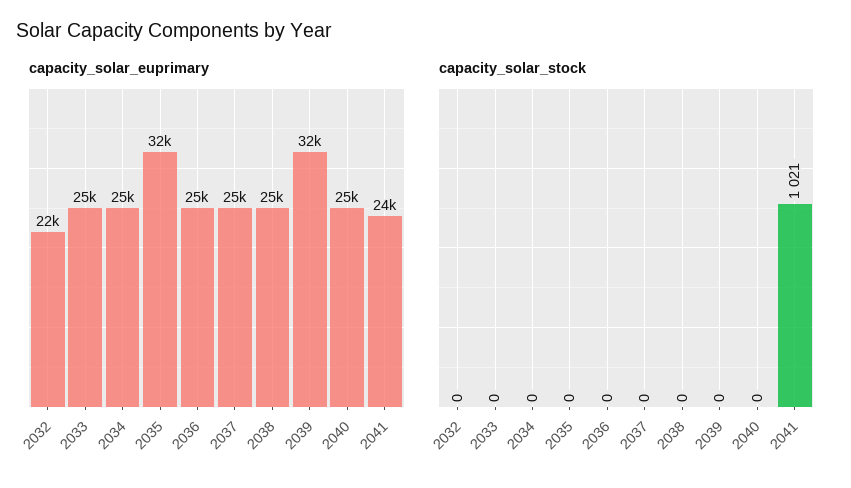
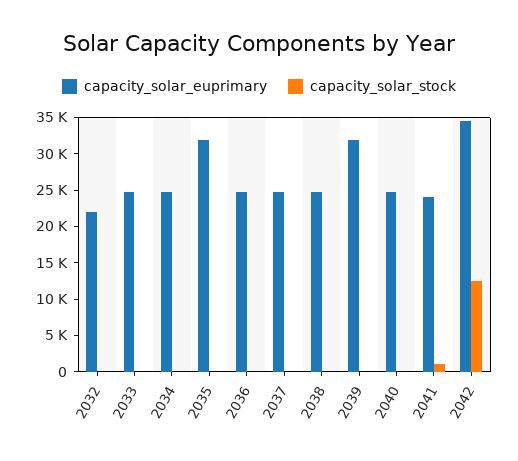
capacity_solar_euprimary, 2042: none -> 35000
capacity_solar_stock, 2042: none -> 12500

